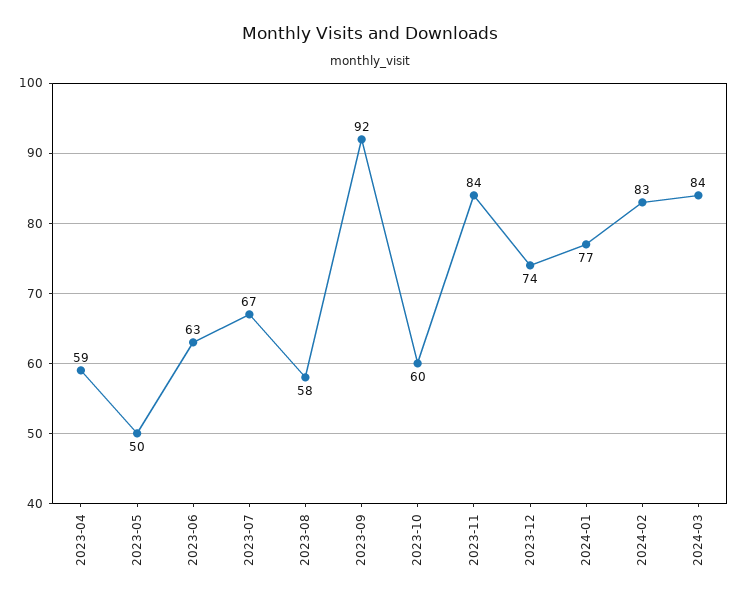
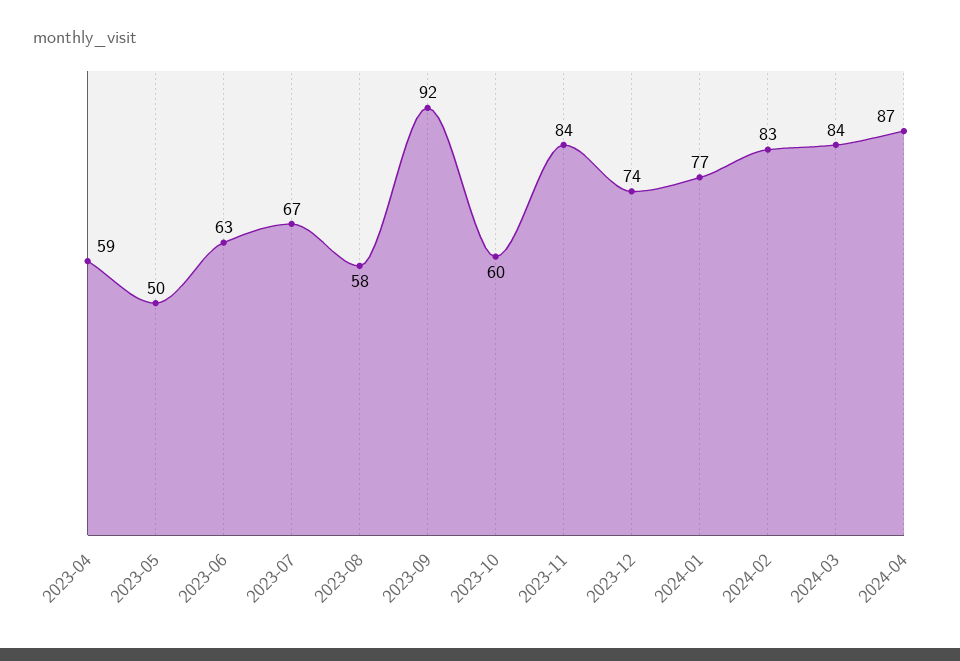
2024-04: none -> 87

